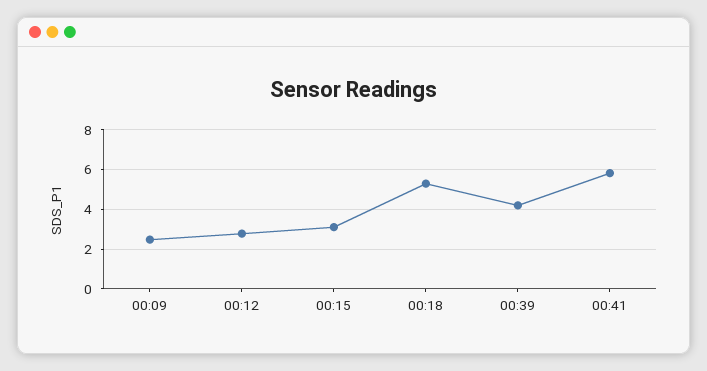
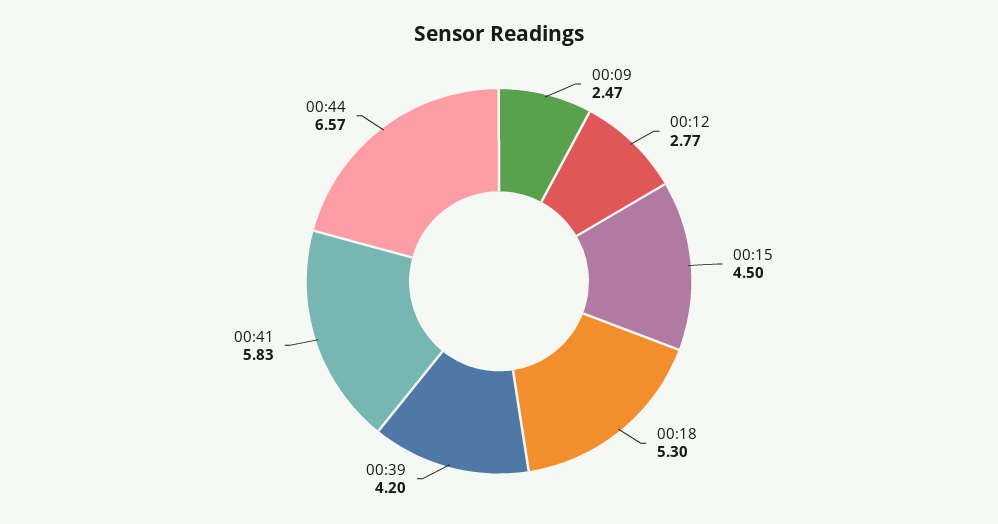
00:15: 3 -> 4.5
00:44: none -> 6.57

